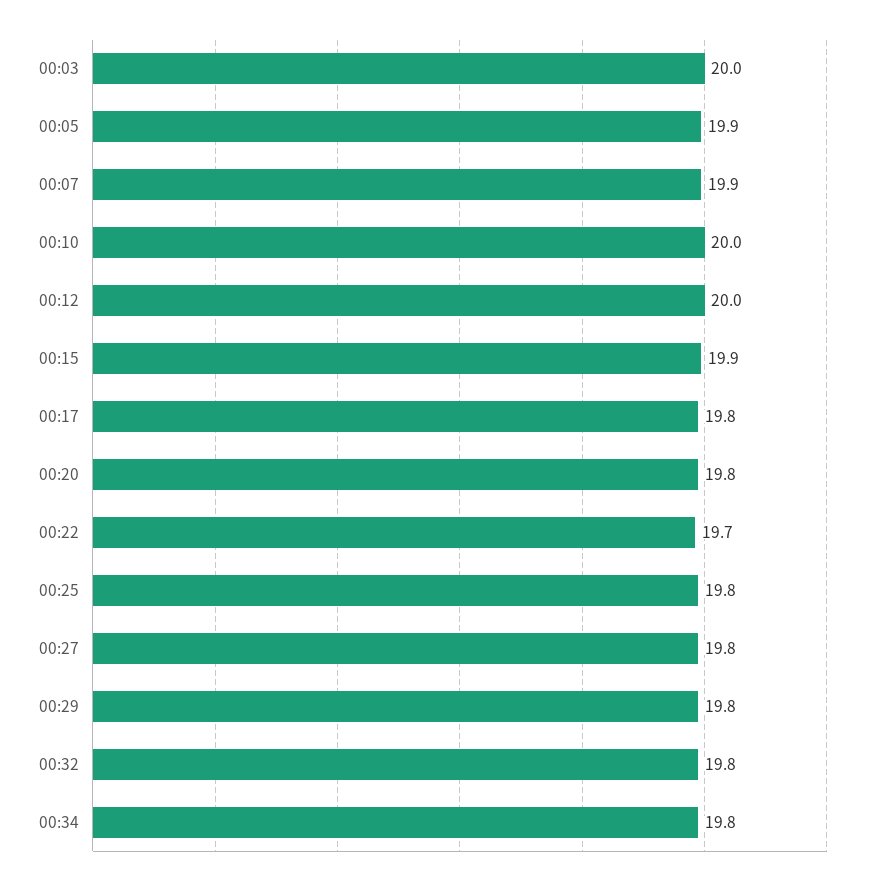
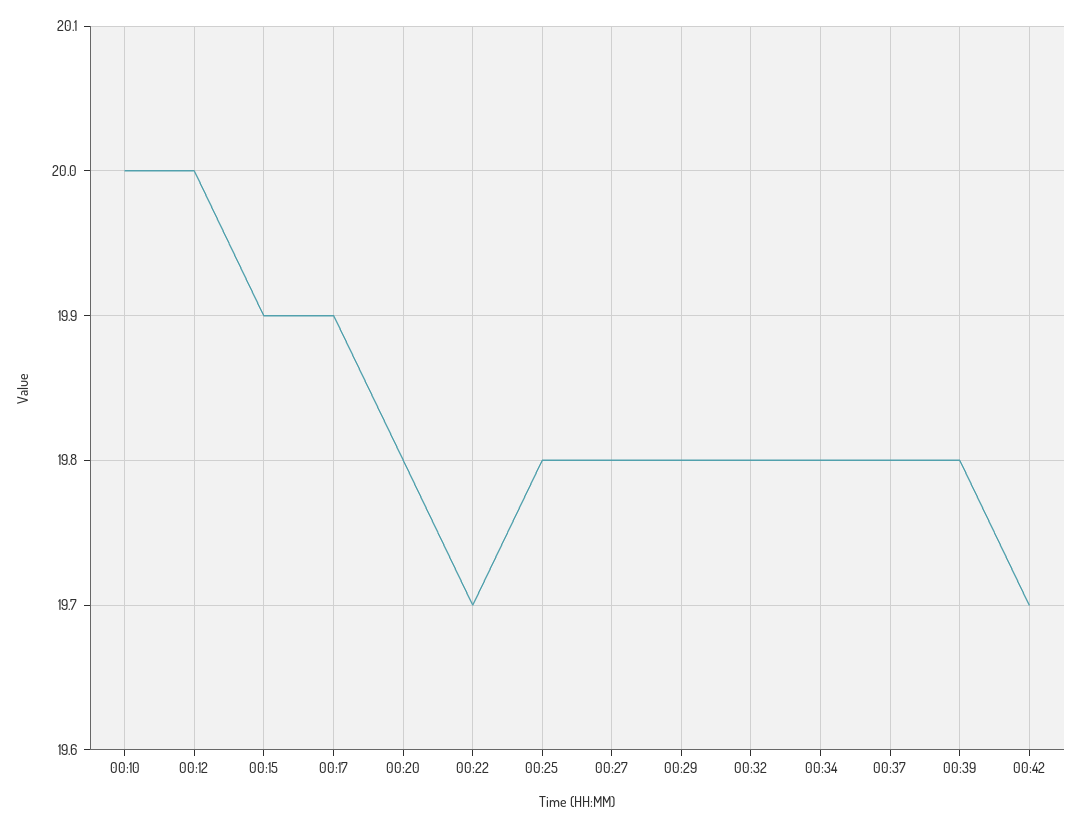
00:03: 20 -> none
00:05: 19.9 -> none
00:07: 19.9 -> none
00:17: 19.8 -> 19.9
00:37: none -> 19.8
00:39: none -> 19.8
00:42: none -> 19.7

